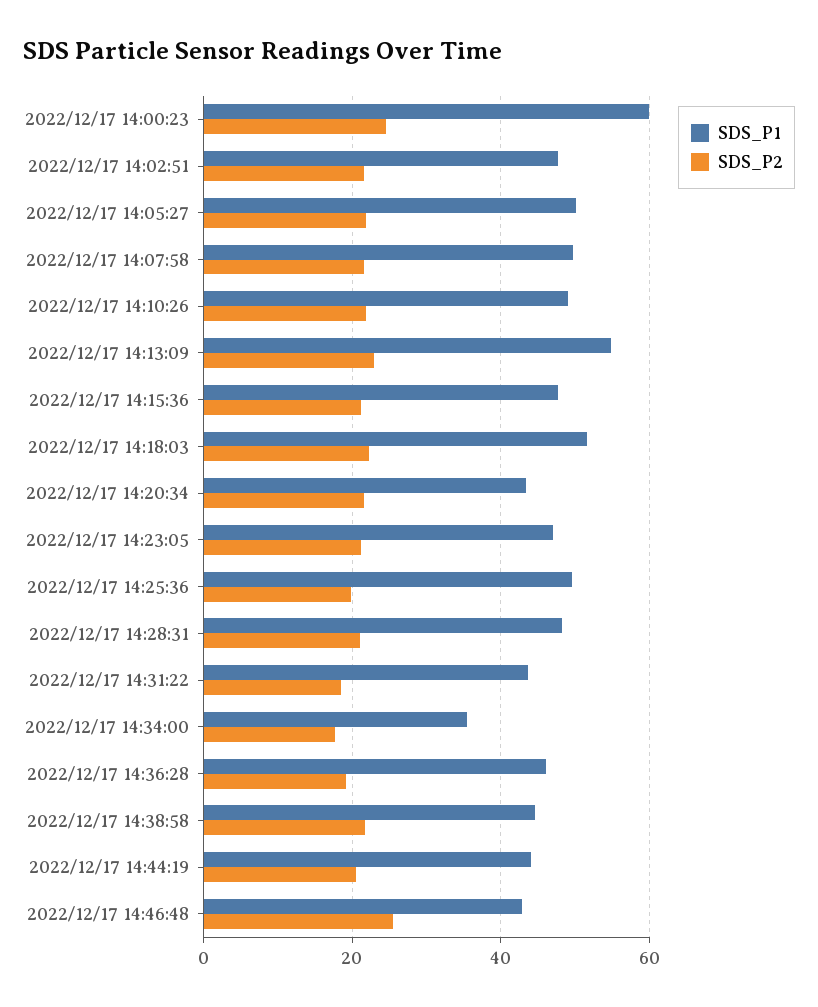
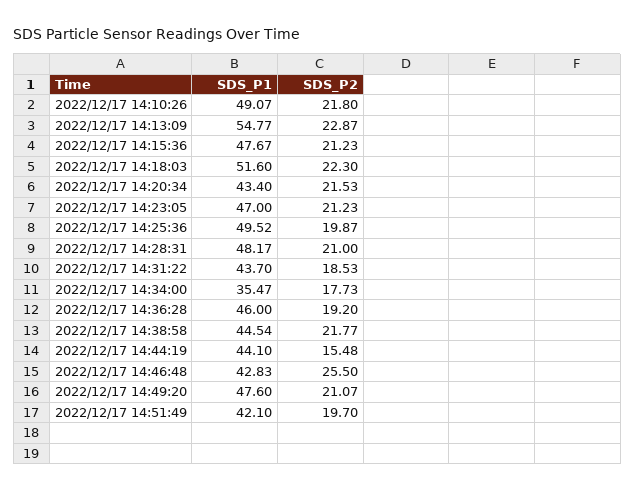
SDS_P1, 2022/12/17 14:00:23: 60 -> none
SDS_P2, 2022/12/17 14:00:23: 24 -> none
SDS_P1, 2022/12/17 14:02:51: 48 -> none
SDS_P2, 2022/12/17 14:02:51: 22 -> none
SDS_P1, 2022/12/17 14:05:27: 50 -> none
SDS_P2, 2022/12/17 14:05:27: 22 -> none
SDS_P1, 2022/12/17 14:07:58: 50 -> none
SDS_P2, 2022/12/17 14:07:58: 22 -> none
SDS_P2, 2022/12/17 14:44:19: 20 -> 15.48
SDS_P1, 2022/12/17 14:49:20: none -> 47.6
SDS_P2, 2022/12/17 14:49:20: none -> 21.07
SDS_P1, 2022/12/17 14:51:49: none -> 42.1
SDS_P2, 2022/12/17 14:51:49: none -> 19.7

